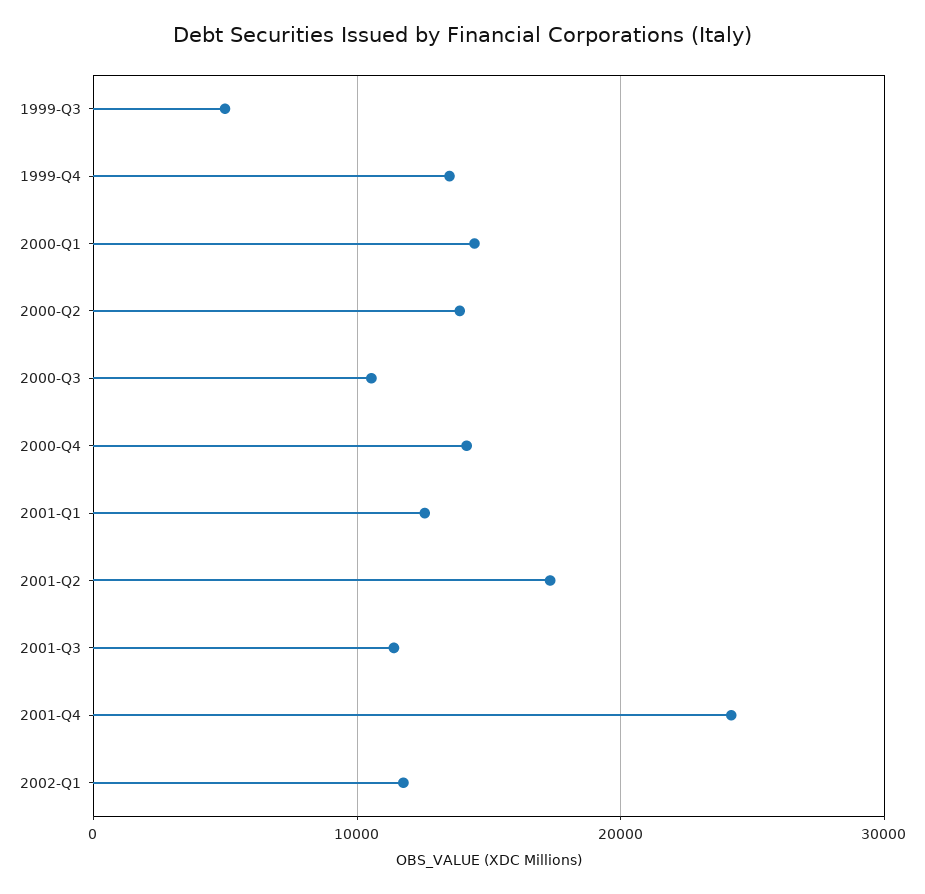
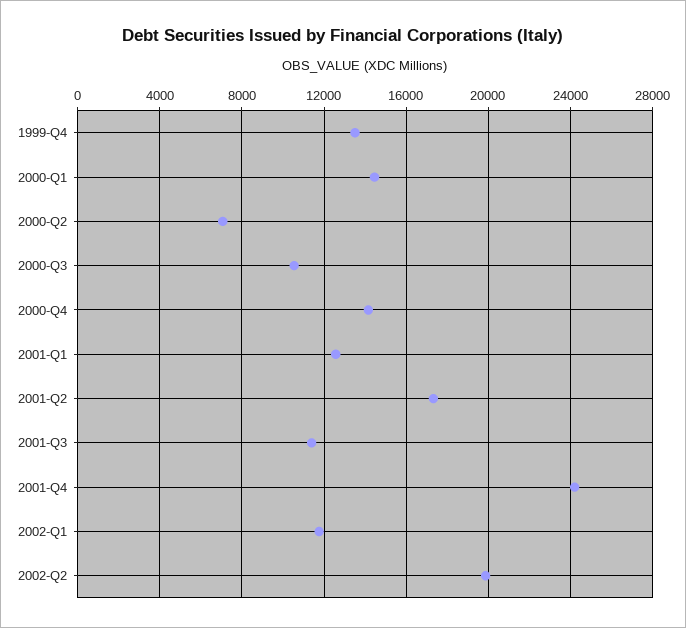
1999-Q3: 5000 -> none
2000-Q2: 14000 -> 7000
2002-Q2: none -> 20000

